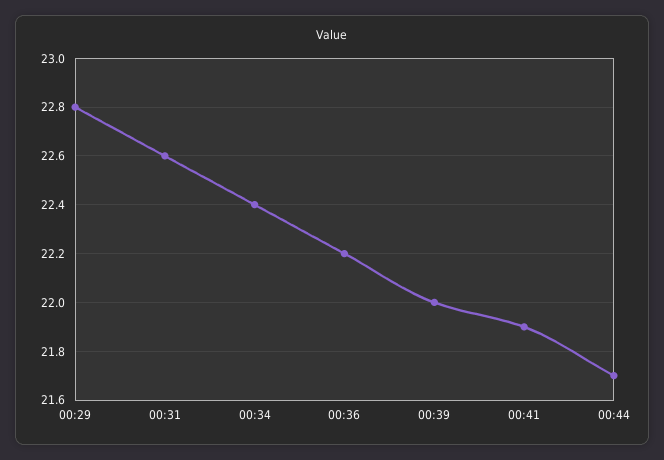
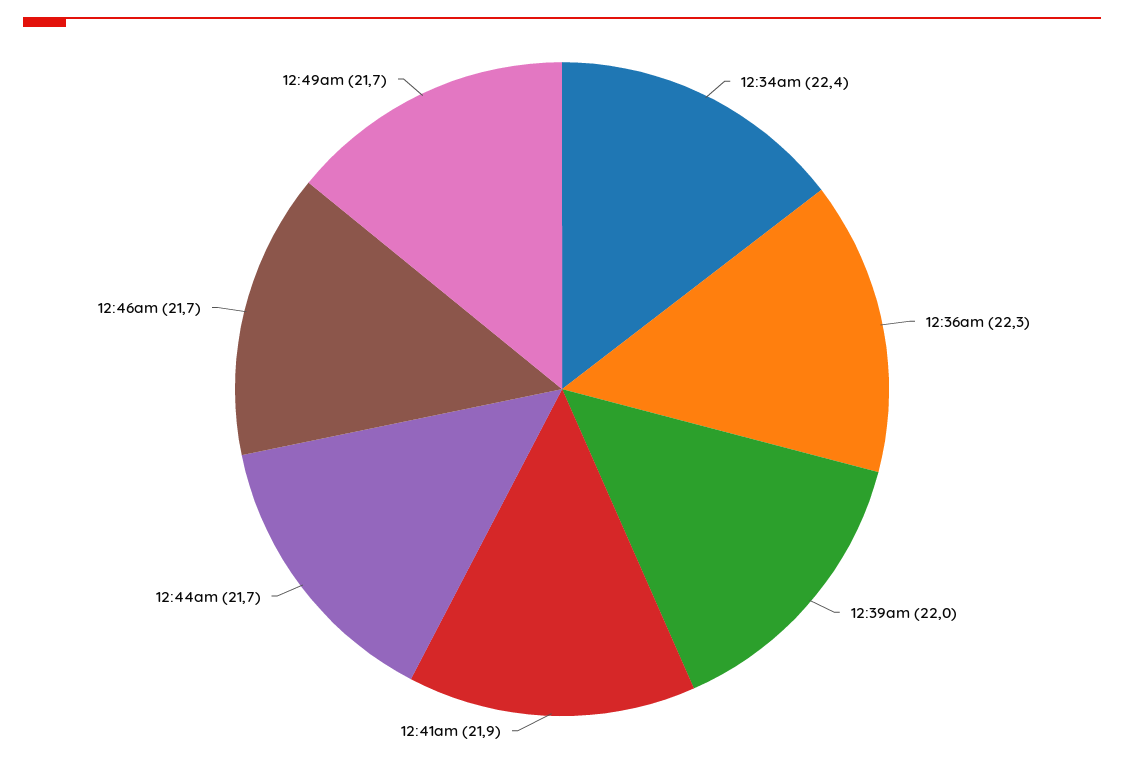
00:29: 22.8 -> none
00:31: 22.6 -> none
00:36: 22.2 -> 22.3
12:46am: none -> 21.7
12:49am: none -> 21.7

